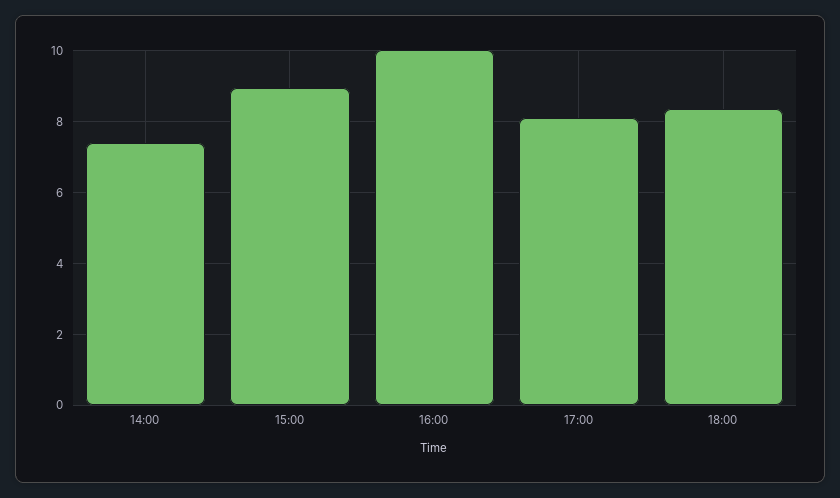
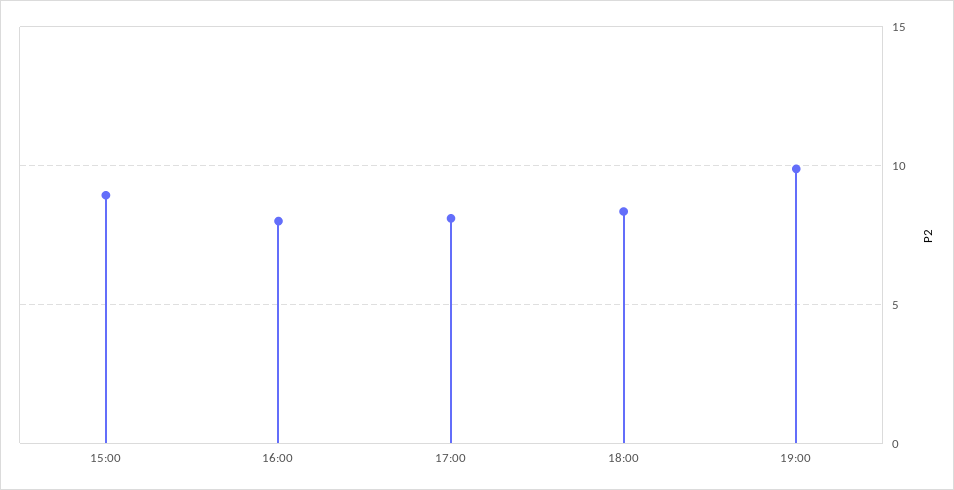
14:00: 7.4 -> none
16:00: 10 -> 8
19:00: none -> 10

